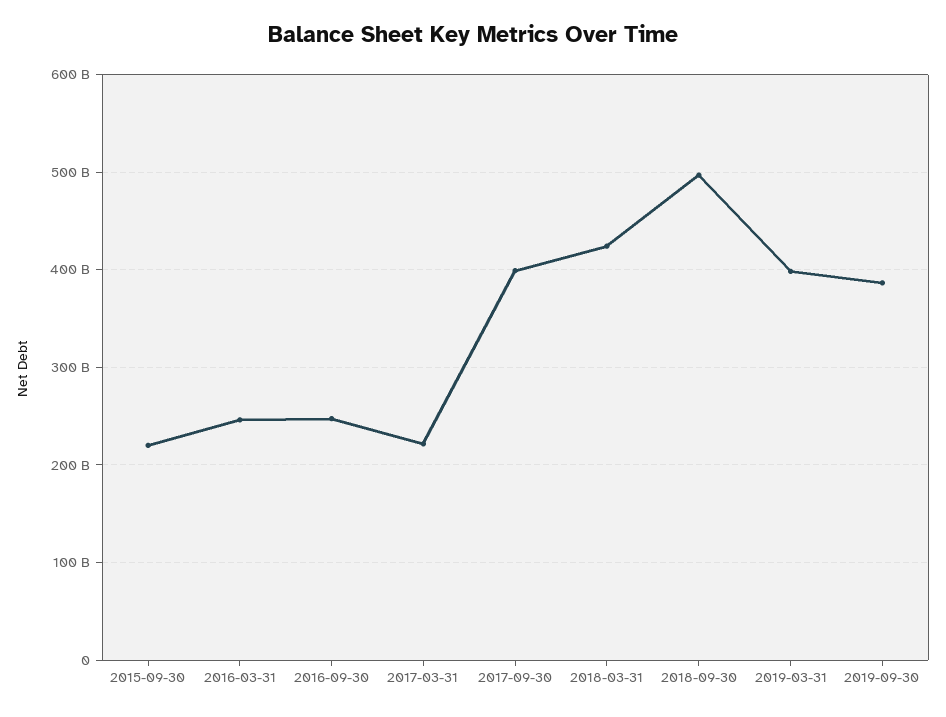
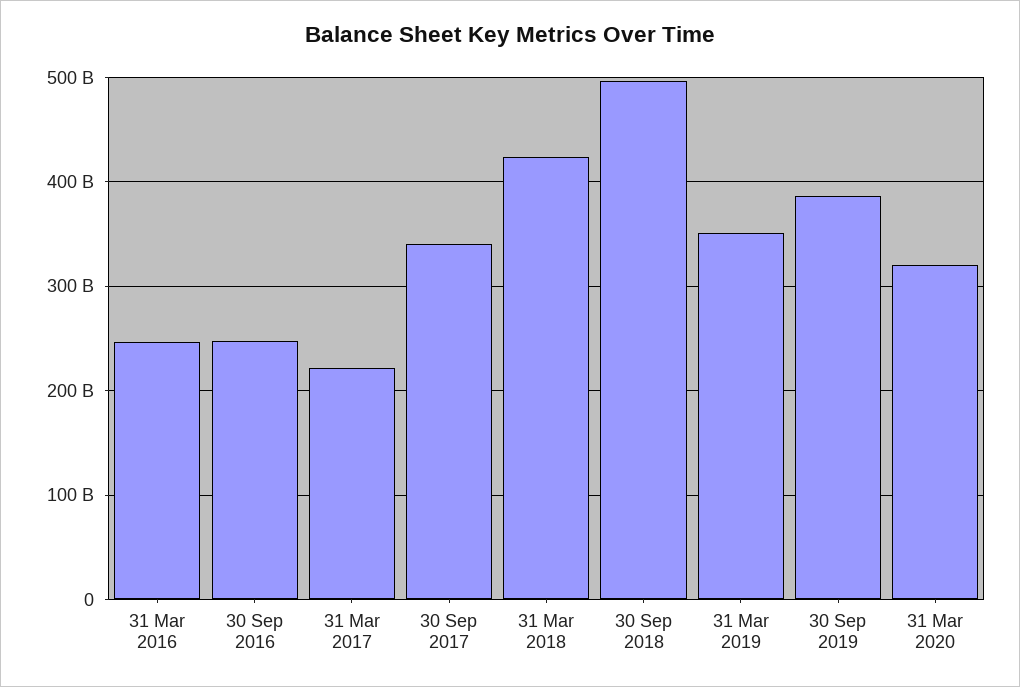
2015-09-30: 220000000000 -> none
2017-09-30: 400000000000 -> 340000000000
2019-03-31: 400000000000 -> 350000000000
31 Mar 2020: none -> 320000000000

